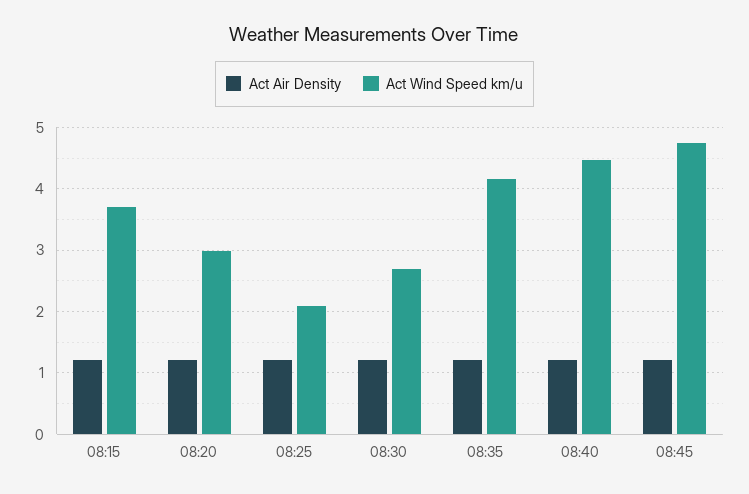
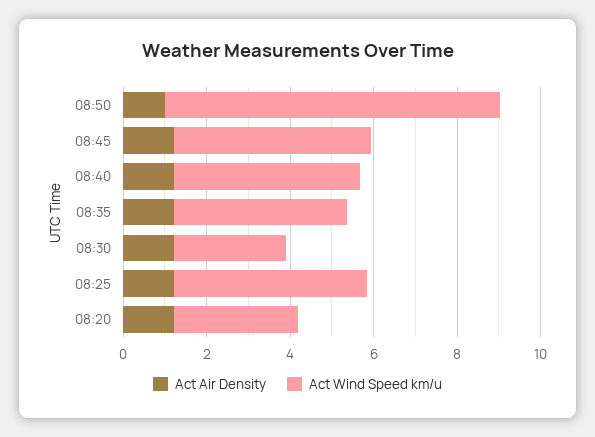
Act Air Density, 08:15: 1.2 -> none
Act Wind Speed km/u, 08:15: 3.7 -> none
Act Wind Speed km/u, 08:25: 2.1 -> 4.5
Act Air Density, 08:50: none -> 1
Act Wind Speed km/u, 08:50: none -> 8

